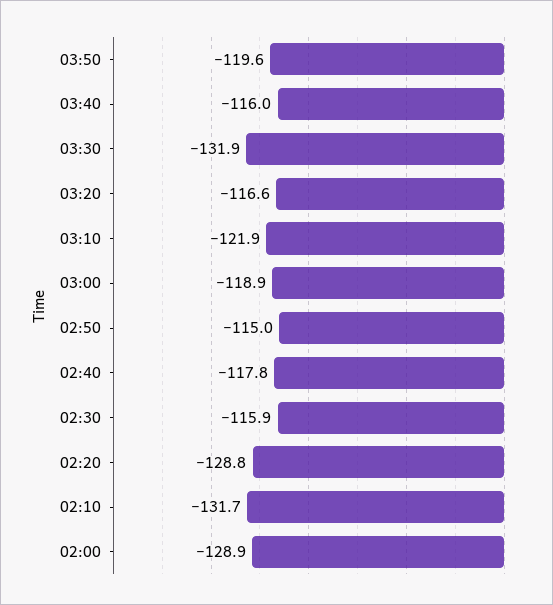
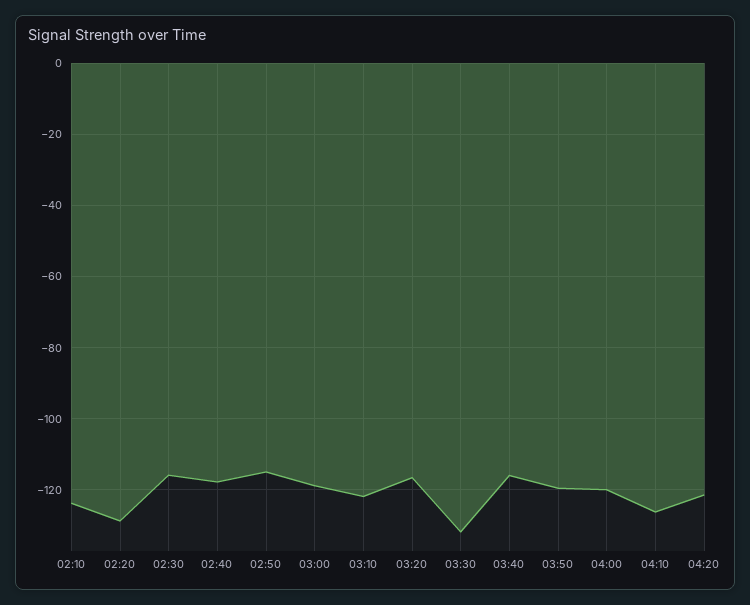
02:10: -131.7 -> -124
02:00: -128.9 -> none
04:00: none -> -120
04:10: none -> -126
04:20: none -> -122

